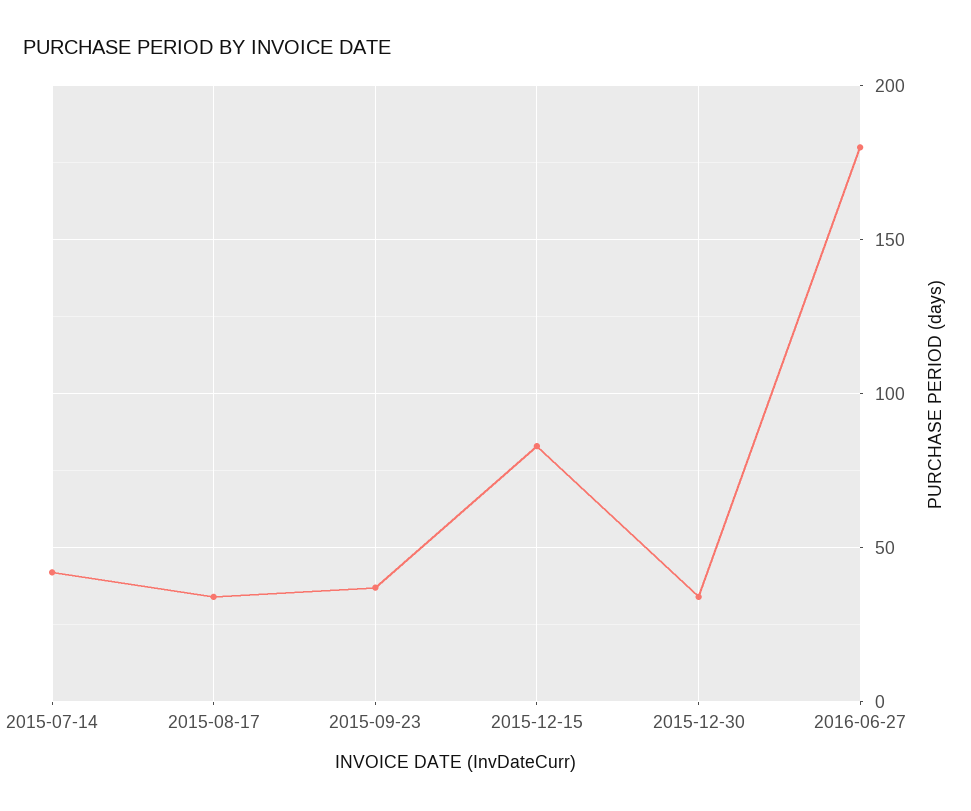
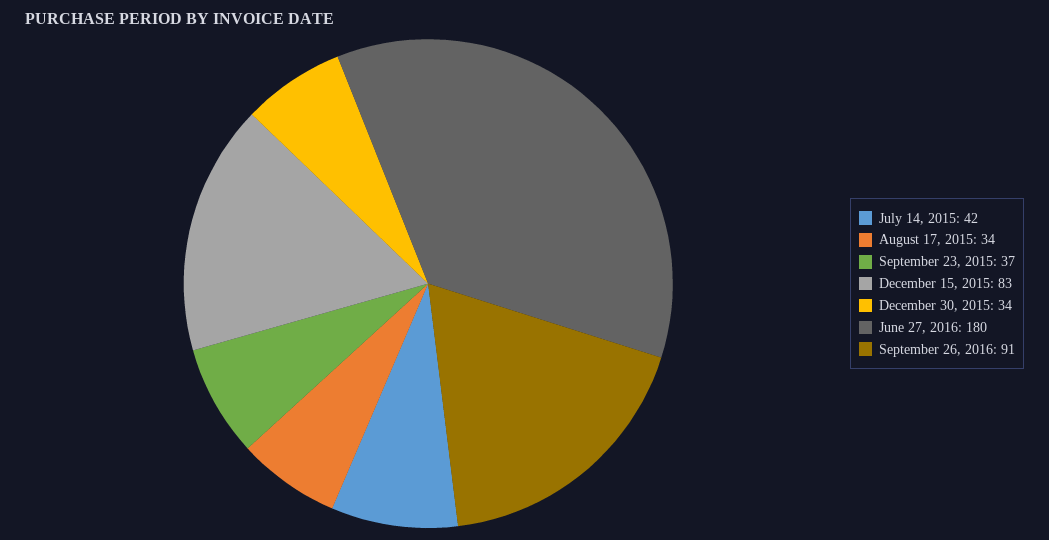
September 26, 2016: none -> 91

